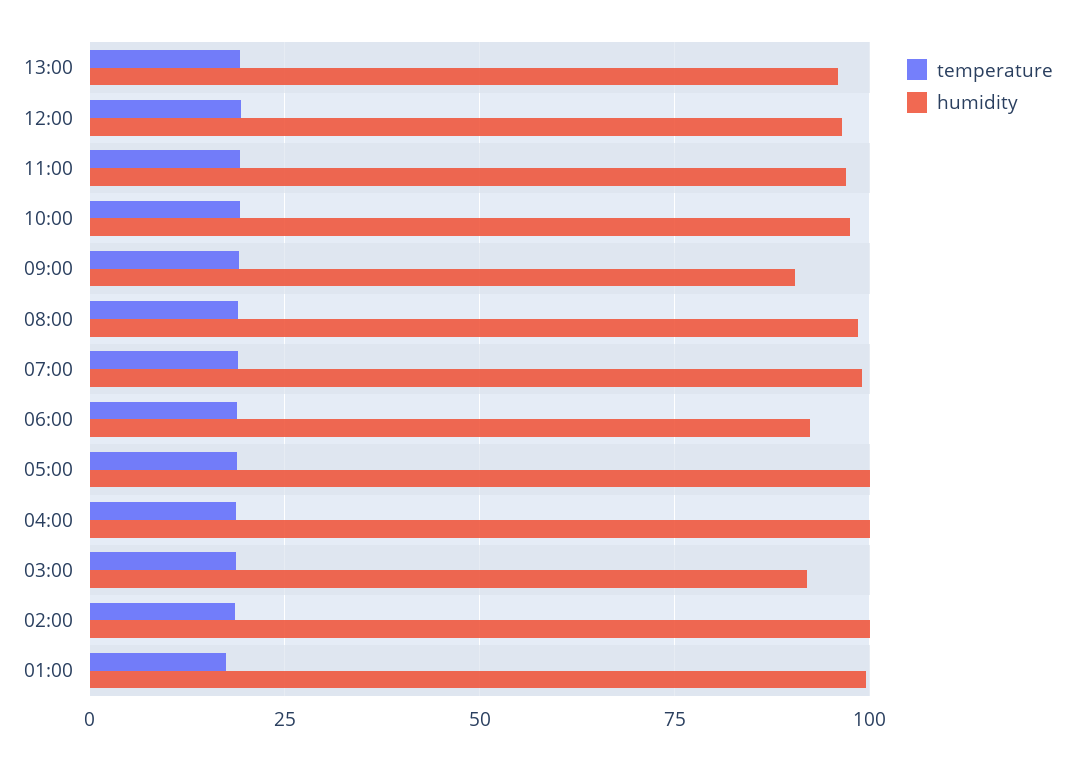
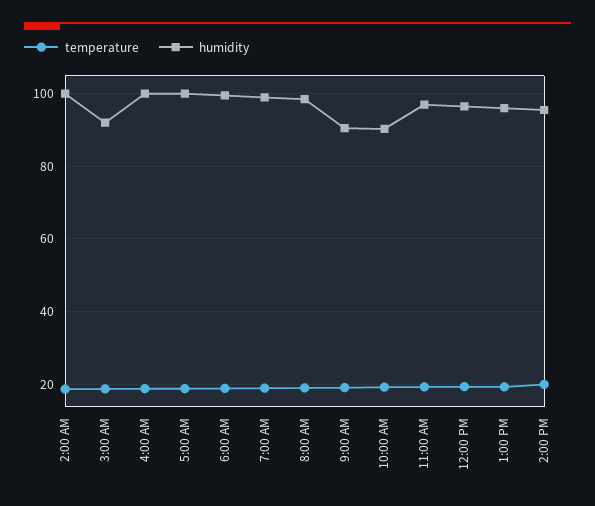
humidity, 10:00: 97.5 -> 90
humidity, 06:00: 92.5 -> 100
temperature, 01:00: 17.5 -> none
humidity, 01:00: 100 -> none
temperature, 2:00 PM: none -> 20
humidity, 2:00 PM: none -> 96

